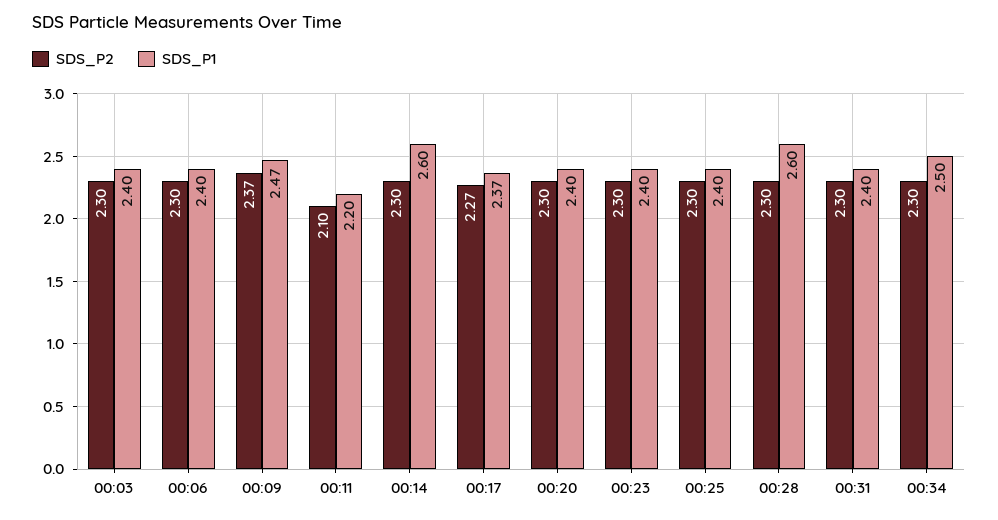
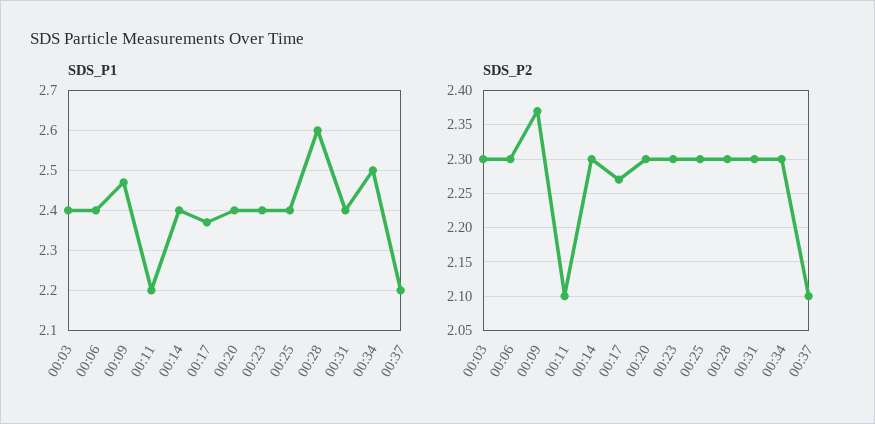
SDS_P1, 00:14: 2.6 -> 2.4
SDS_P1, 00:37: none -> 2.2
SDS_P2, 00:37: none -> 2.1

